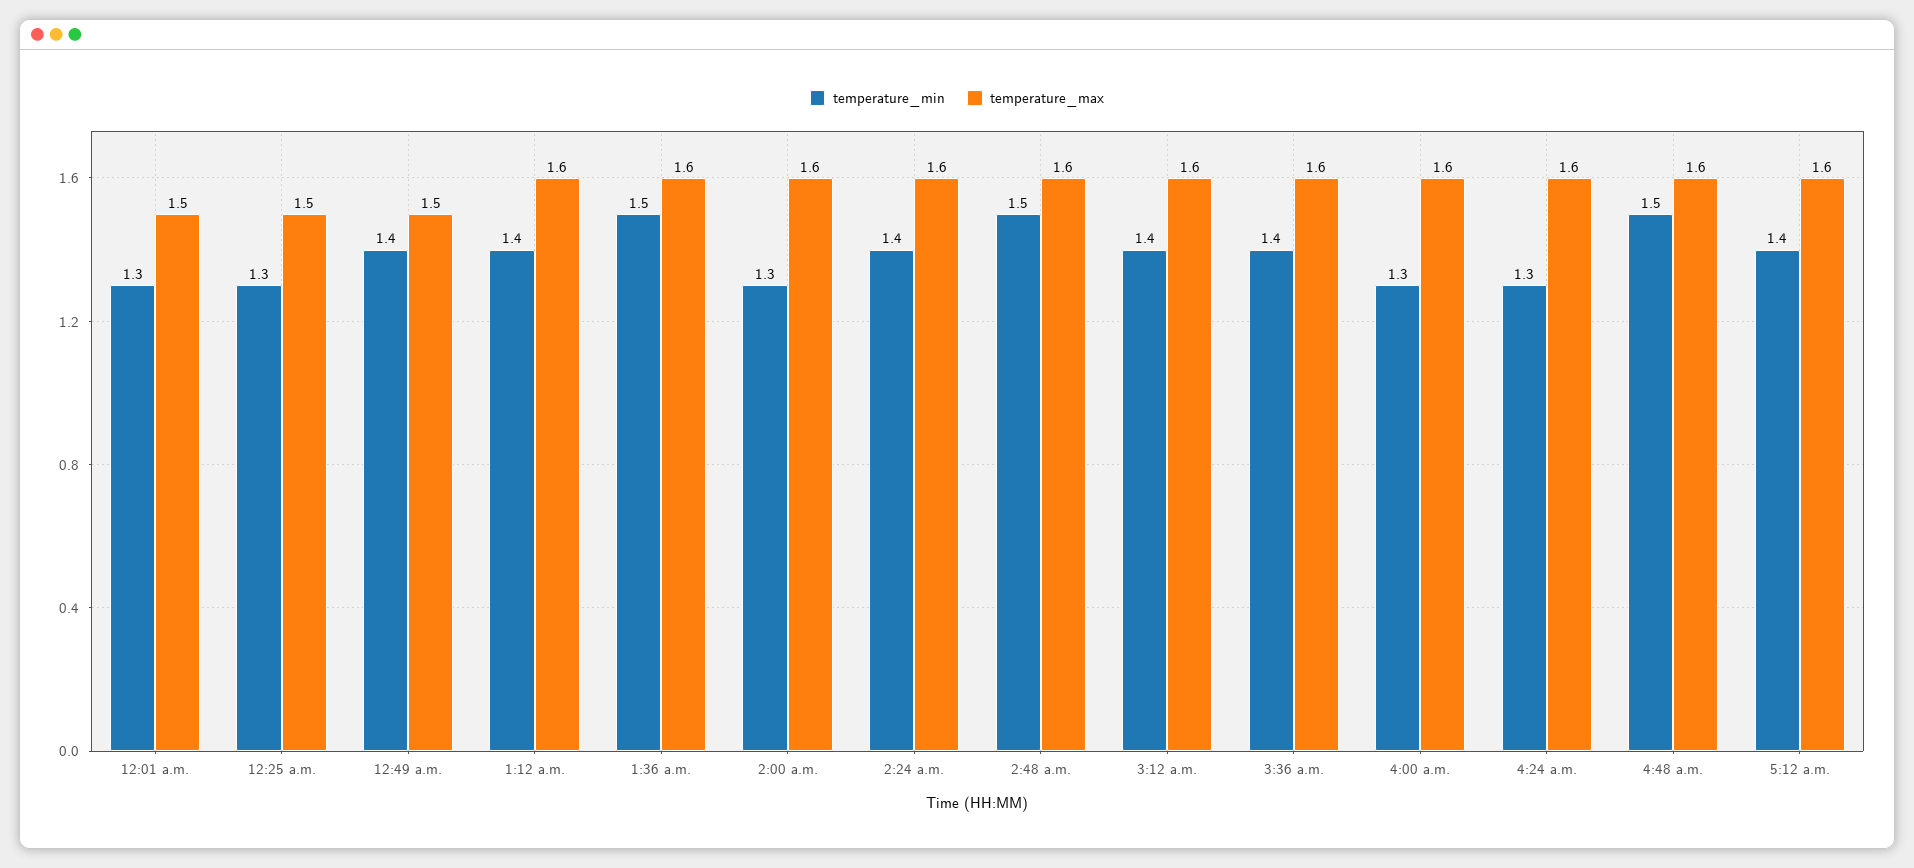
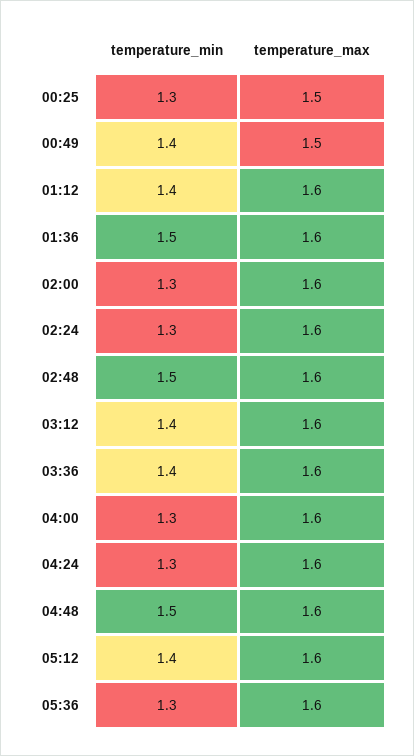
temperature_min, 12:01 a.m.: 1.3 -> none
temperature_max, 12:01 a.m.: 1.5 -> none
temperature_min, 2:24 a.m.: 1.4 -> 1.3
temperature_min, 05:36: none -> 1.3
temperature_max, 05:36: none -> 1.6

